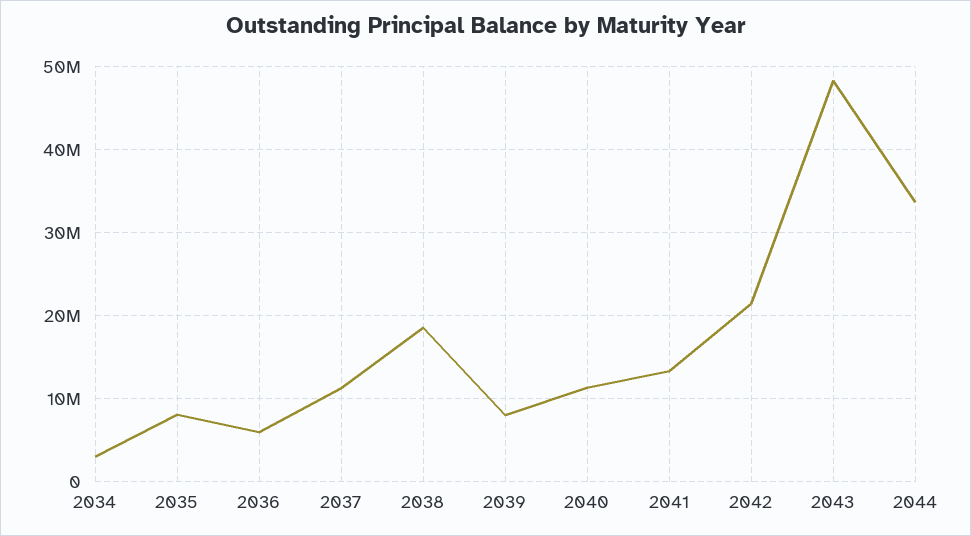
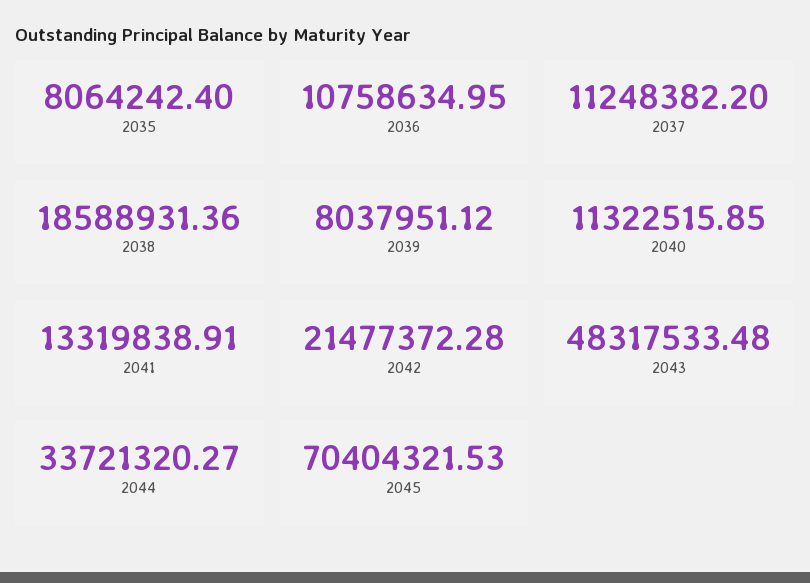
2034: 3000000 -> none
2036: 6000000 -> 10758634.95
2045: none -> 70404321.53

